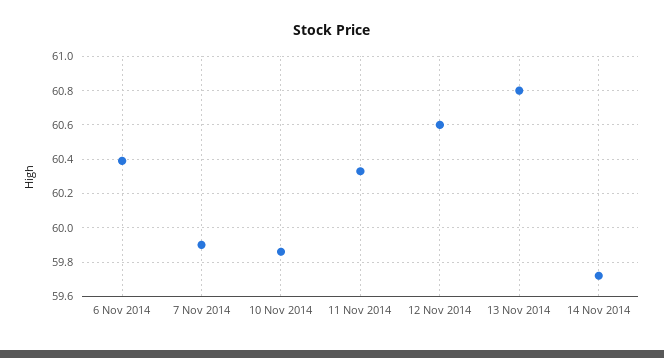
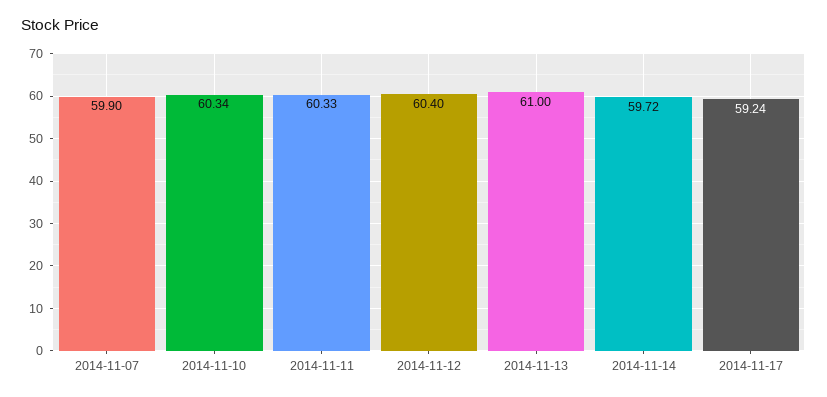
6 Nov 2014: 60.4 -> none
10 Nov 2014: 59.85 -> 60.34
12 Nov 2014: 60.6 -> 60.4
13 Nov 2014: 60.8 -> 61
2014-11-17: none -> 59.24

